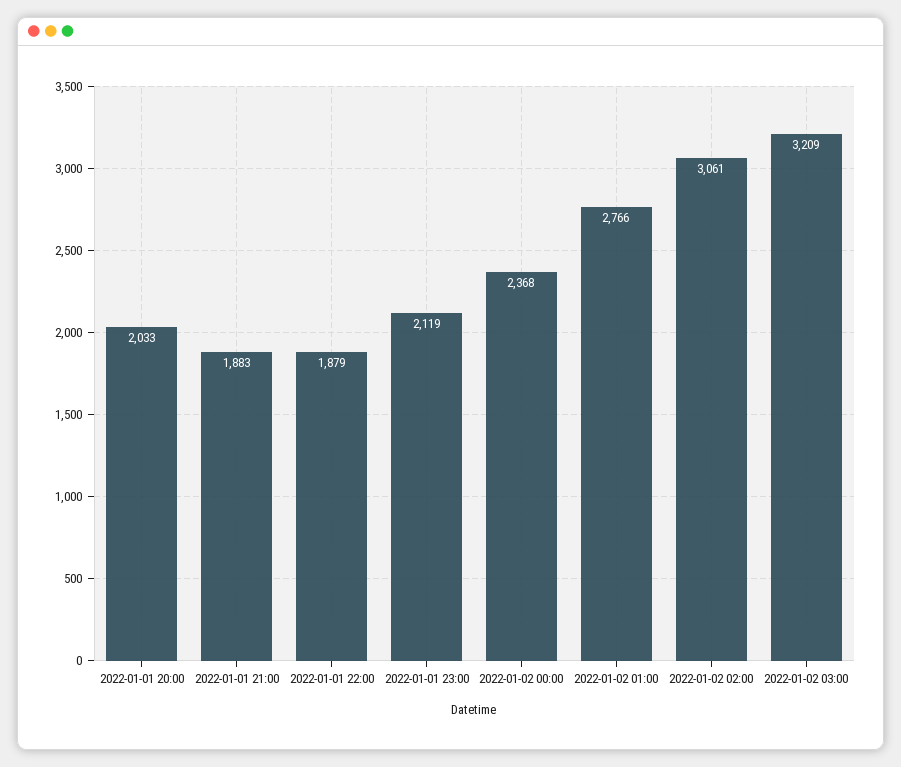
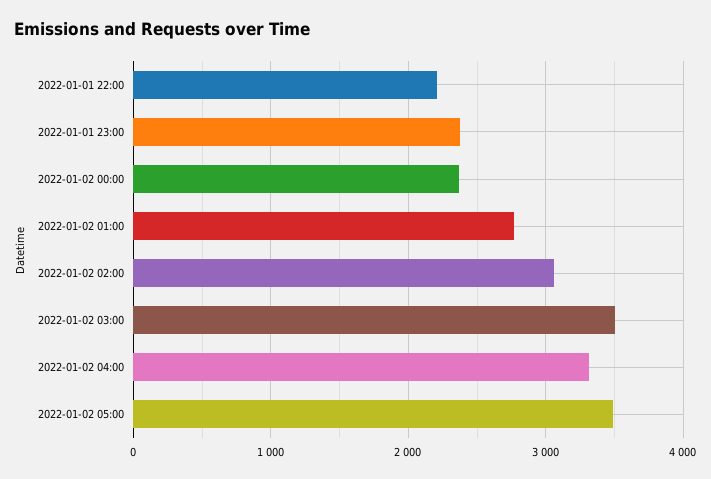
2022-01-01 20:00: 2033 -> none
2022-01-01 21:00: 1883 -> none
2022-01-01 22:00: 1879 -> 2200
2022-01-01 23:00: 2119 -> 2400
2022-01-02 03:00: 3209 -> 3500
2022-01-02 04:00: none -> 3300
2022-01-02 05:00: none -> 3500

